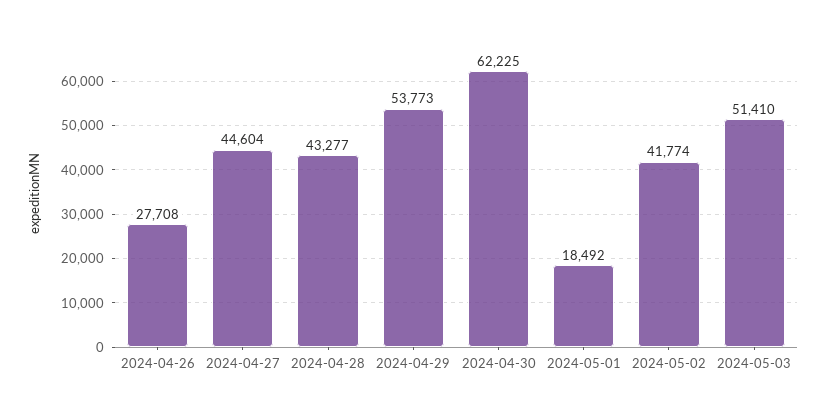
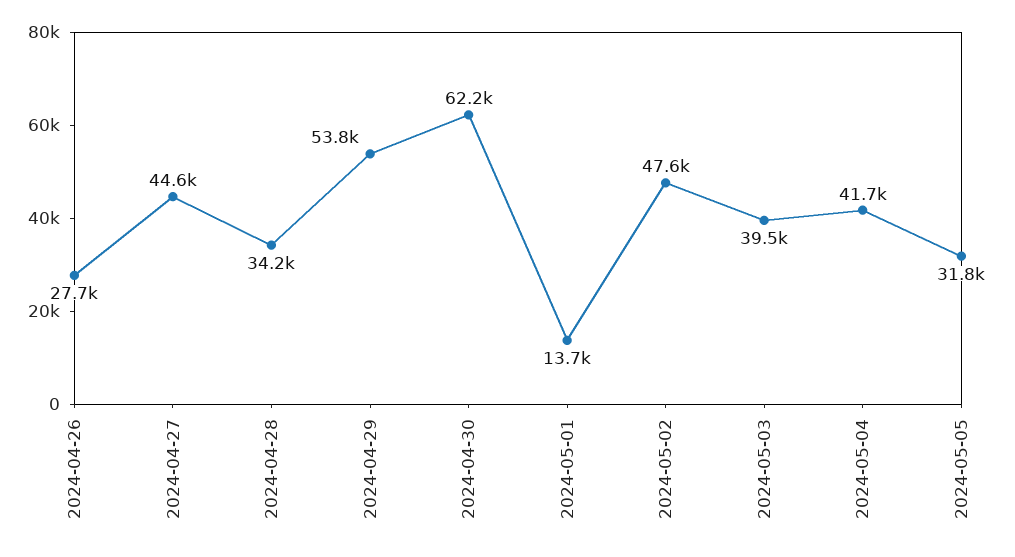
2024-04-28: 43277 -> 34200
2024-05-01: 18492 -> 13700
2024-05-02: 41774 -> 47600
2024-05-03: 51410 -> 39500
2024-05-04: none -> 41700
2024-05-05: none -> 31800

